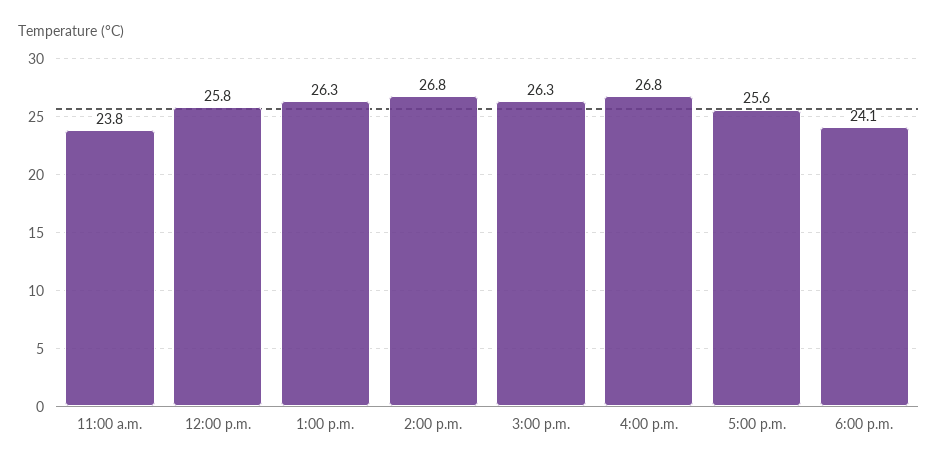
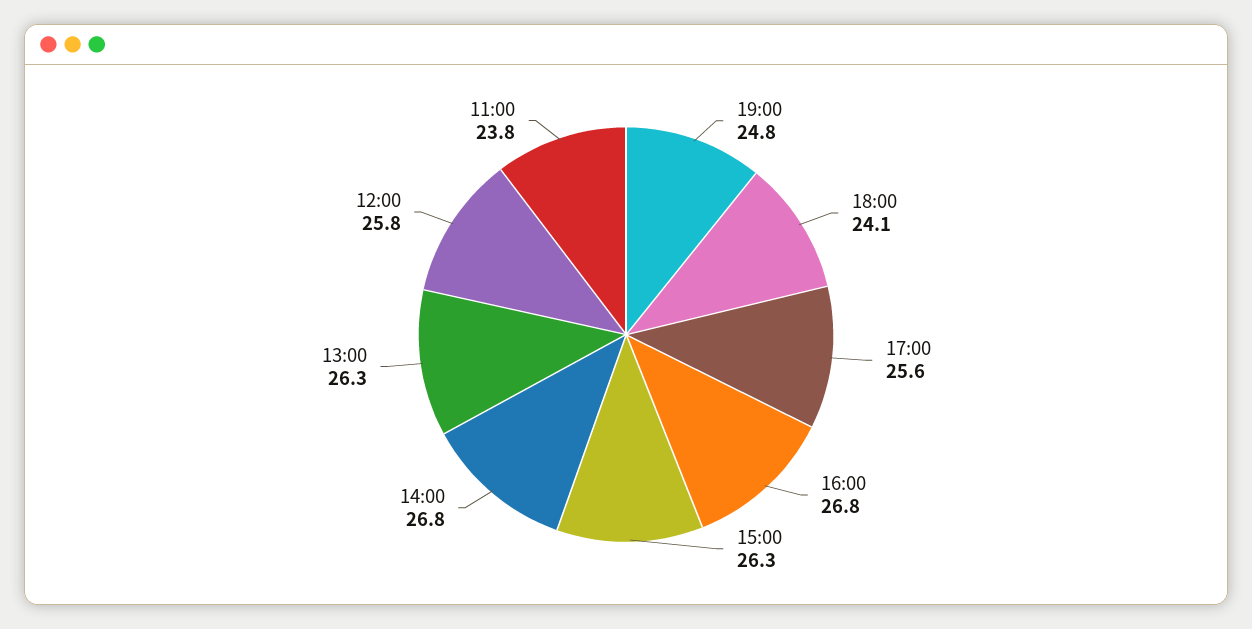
19:00: none -> 24.8

